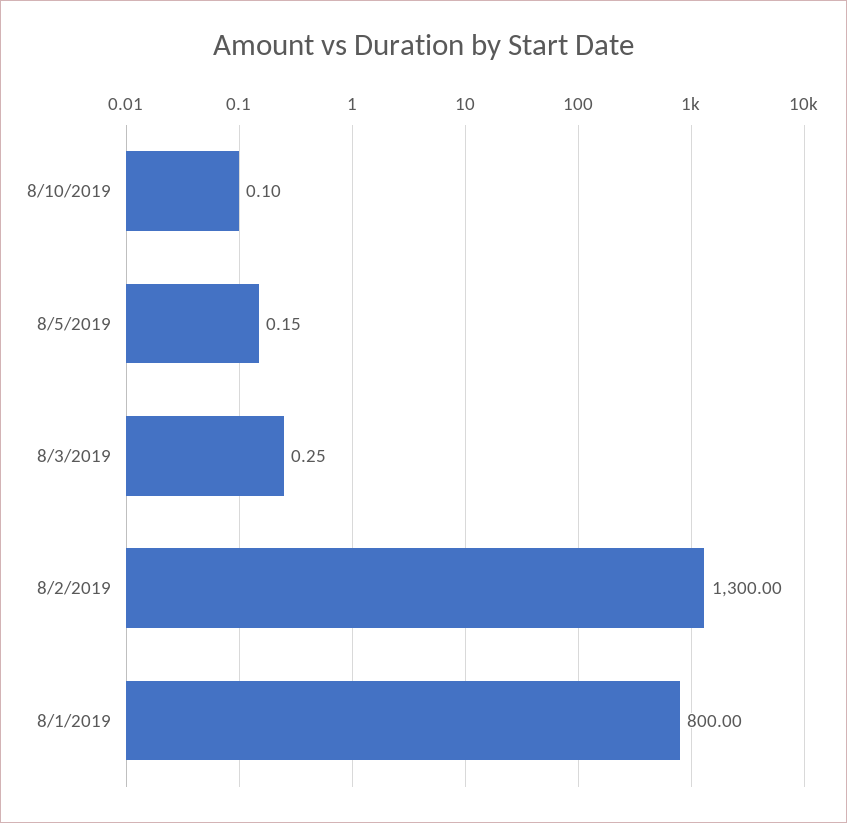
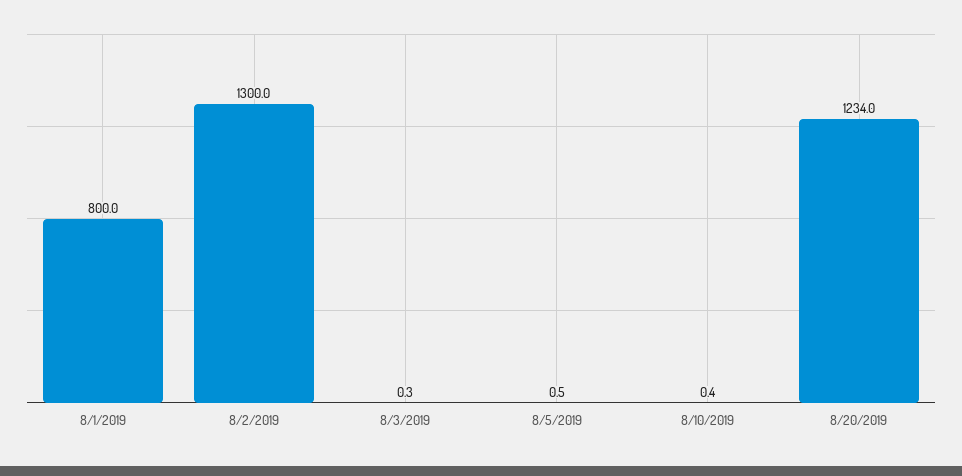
8/10/2019: 0.1 -> 0.4
8/5/2019: 0.15 -> 0.5
8/20/2019: none -> 1234

